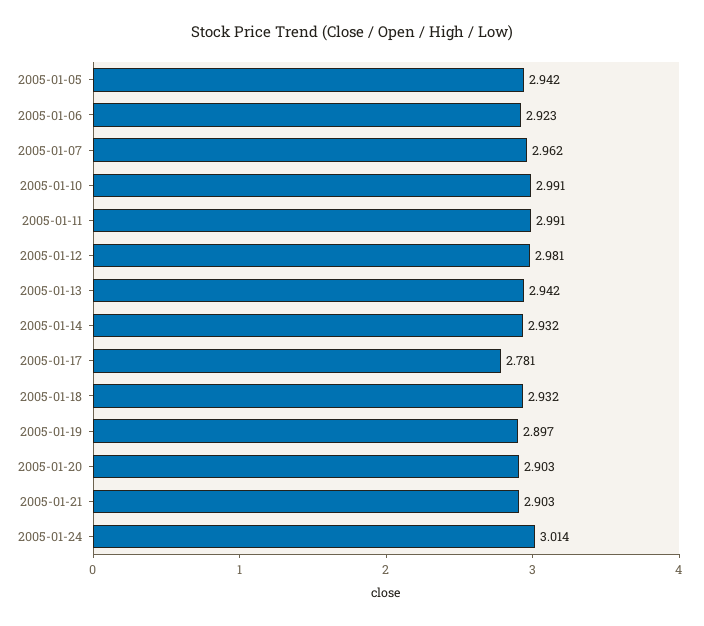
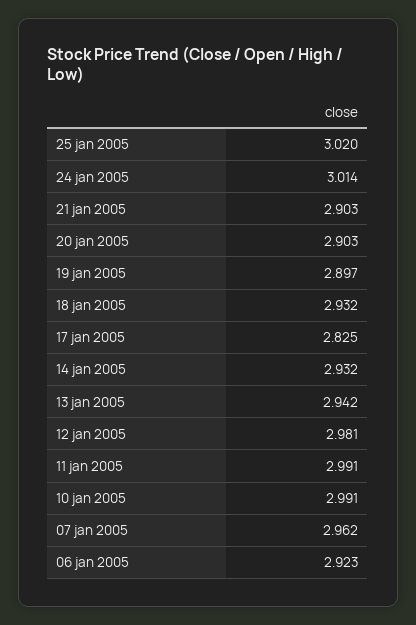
2005-01-05: 2.942 -> none
2005-01-17: 2.781 -> 2.825
25 jan 2005: none -> 3.02

